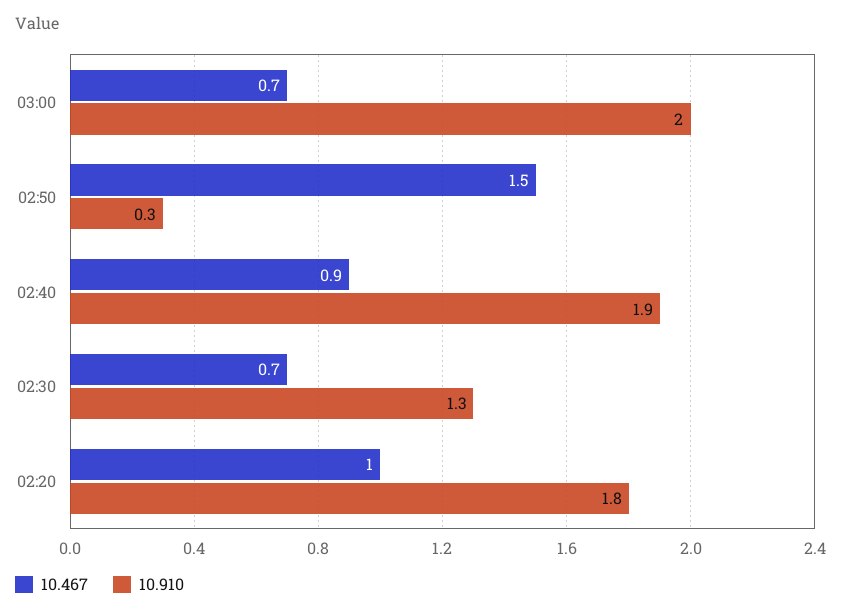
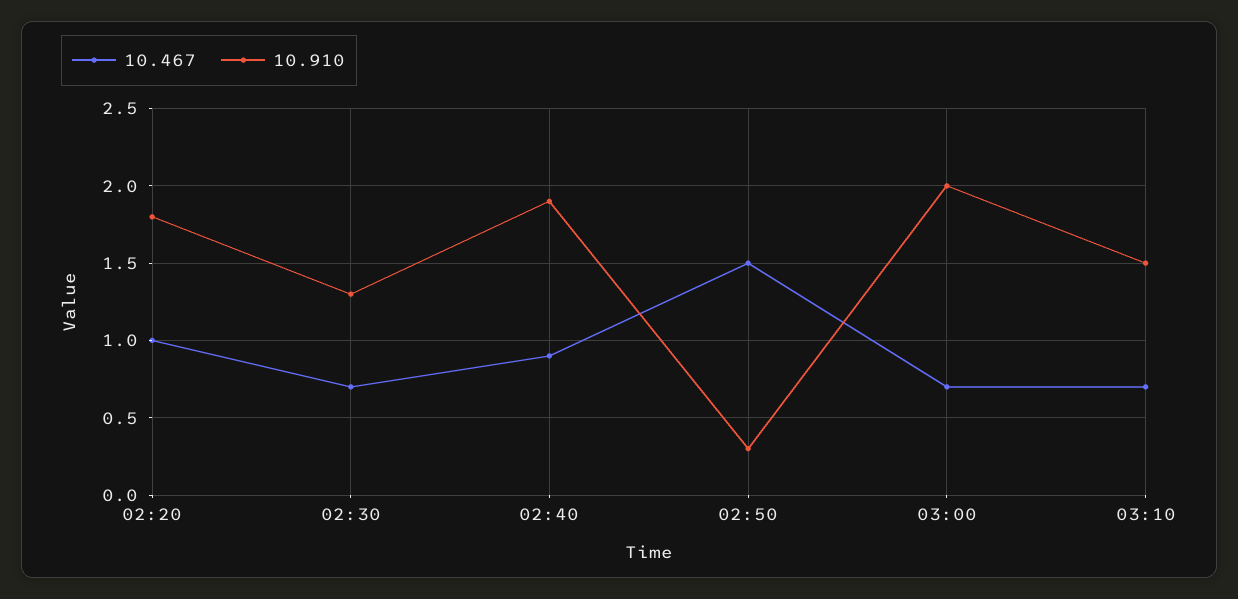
10.467, 03:10: none -> 0.7
10.910, 03:10: none -> 1.5

